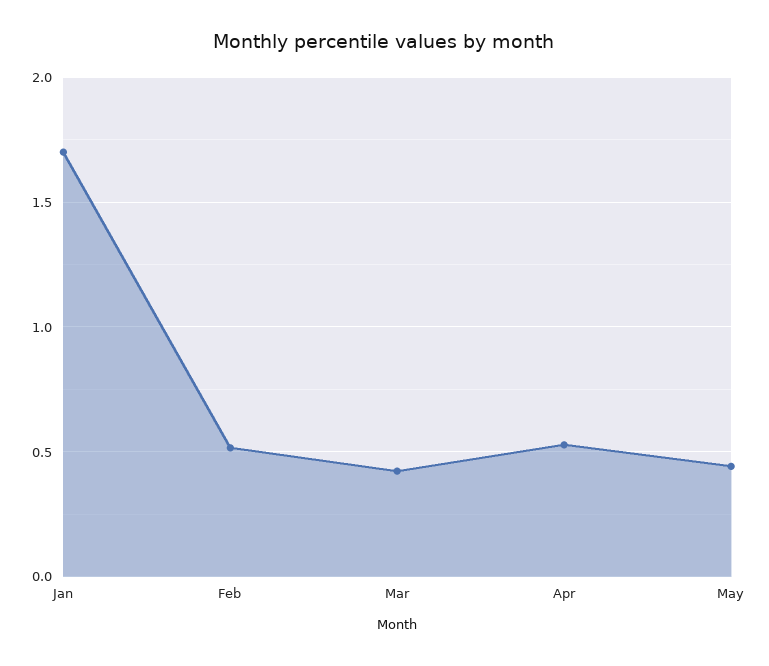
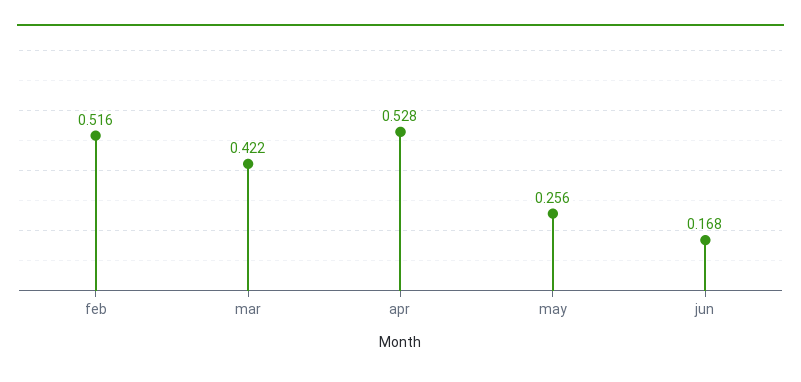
Jan: 1.7 -> none
May: 0.45 -> 0.256
jun: none -> 0.168

